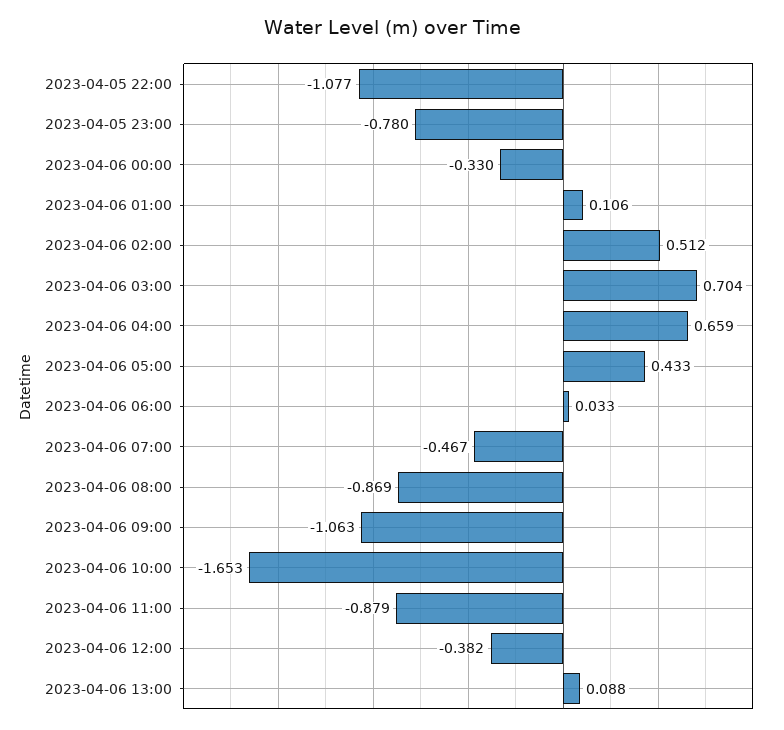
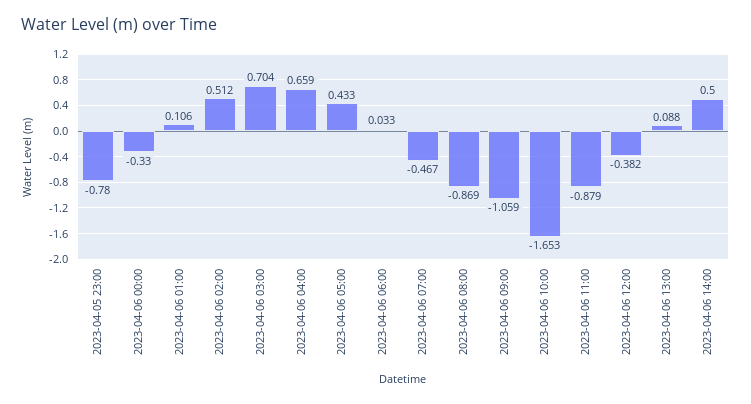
2023-04-05 22:00: -1.077 -> none
2023-04-06 09:00: -1.063 -> -1.059
2023-04-06 14:00: none -> 0.5

